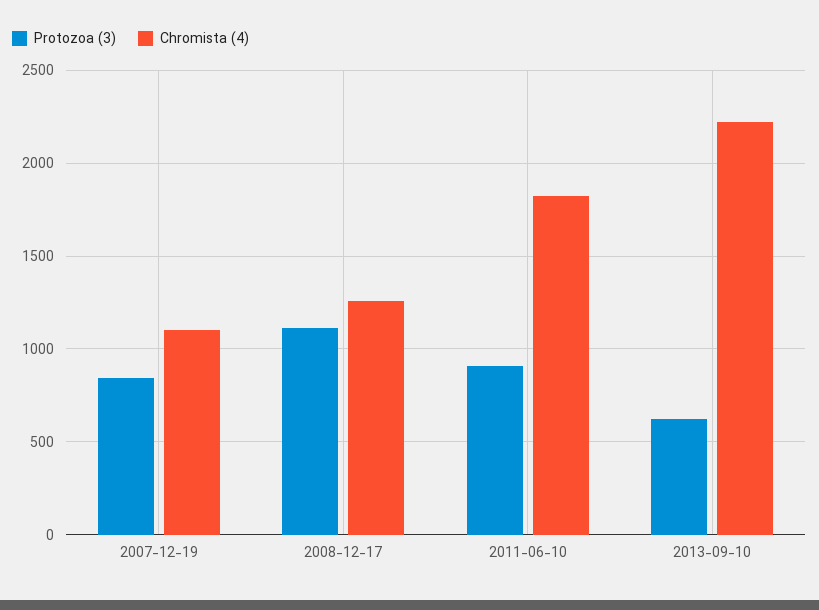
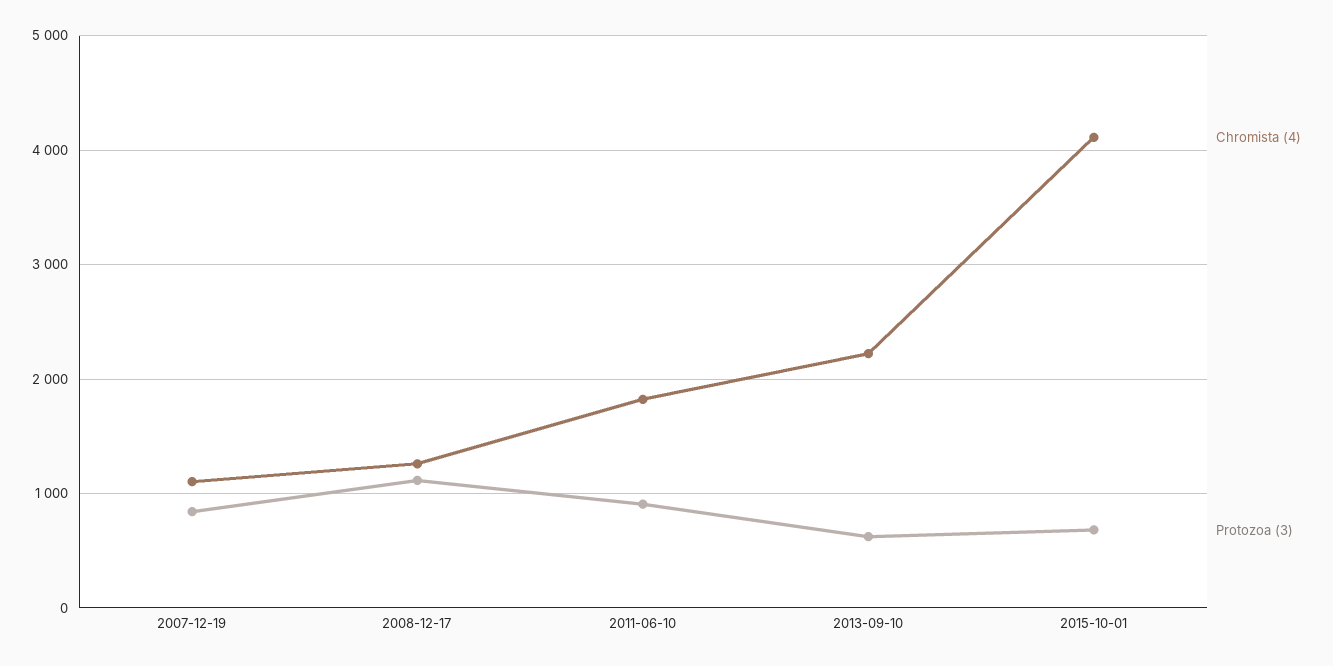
Chromista (4), 2015-10-01: none -> 4100
Protozoa (3), 2015-10-01: none -> 700

